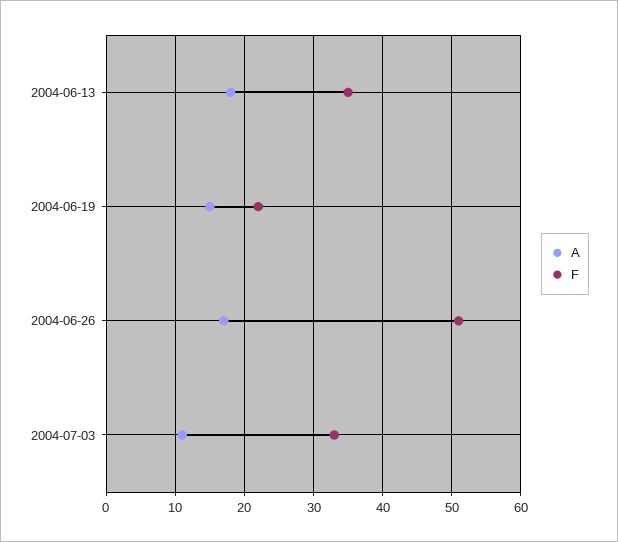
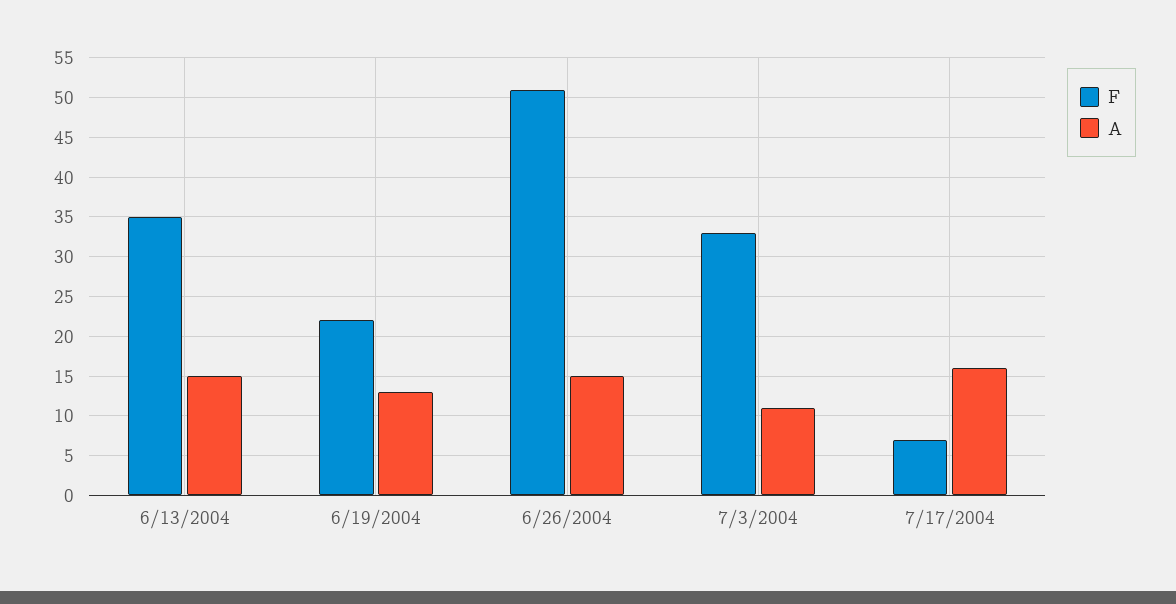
A, 2004-06-13: 18 -> 15
A, 2004-06-19: 15 -> 13
A, 2004-06-26: 17 -> 15
F, 7/17/2004: none -> 7
A, 7/17/2004: none -> 16

